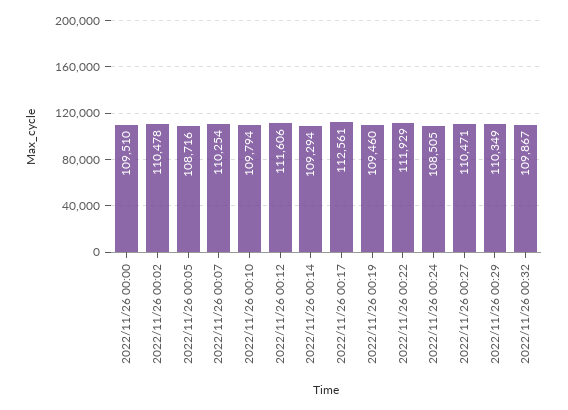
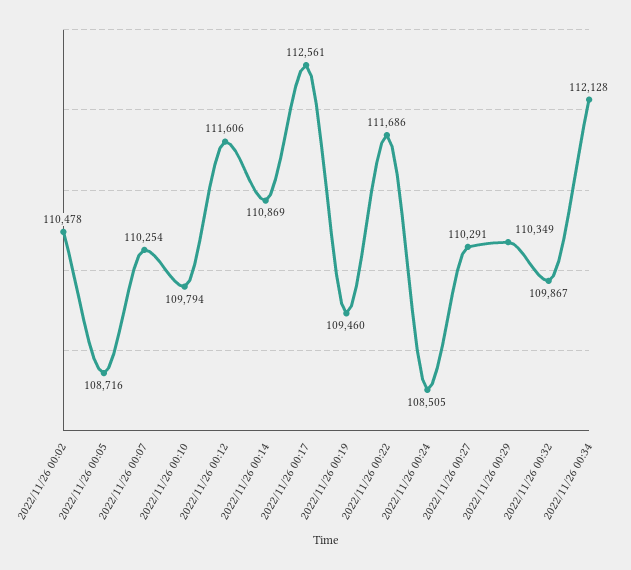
2022/11/26 00:00: 109510 -> none
2022/11/26 00:14: 109294 -> 110869
2022/11/26 00:22: 111929 -> 111686
2022/11/26 00:27: 110471 -> 110291
2022/11/26 00:34: none -> 112128

